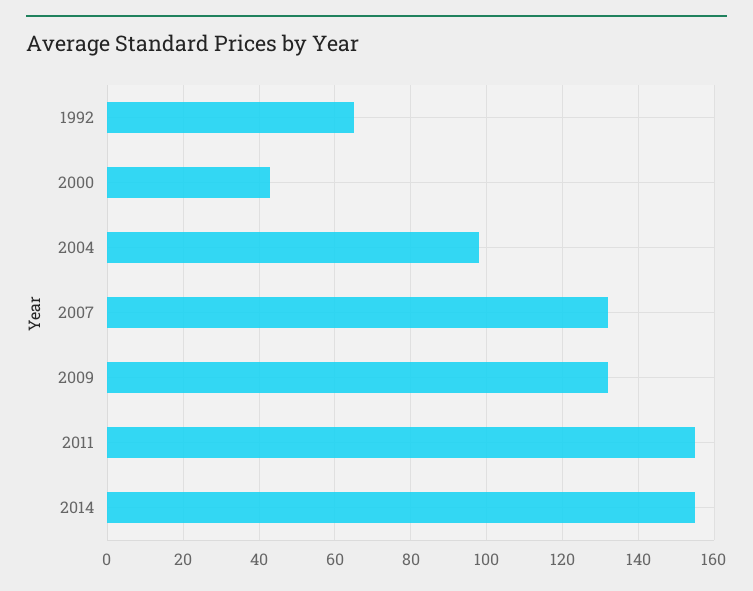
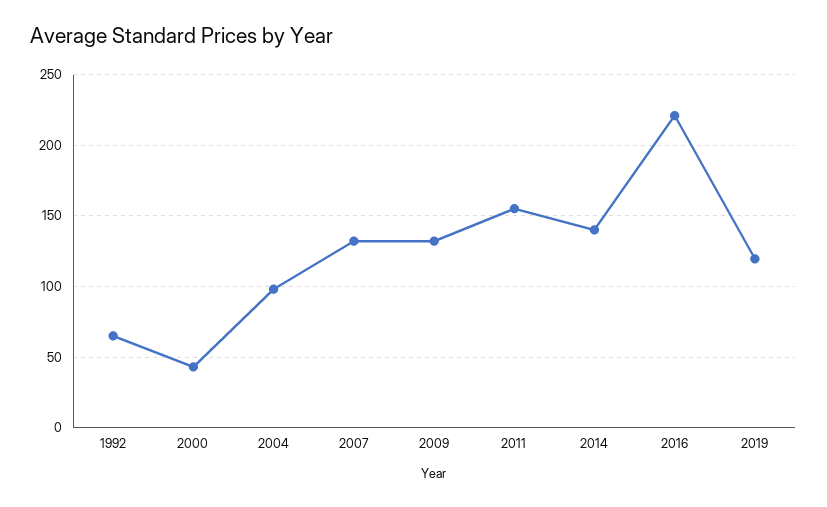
2014: 155 -> 140
2016: none -> 220
2019: none -> 120

